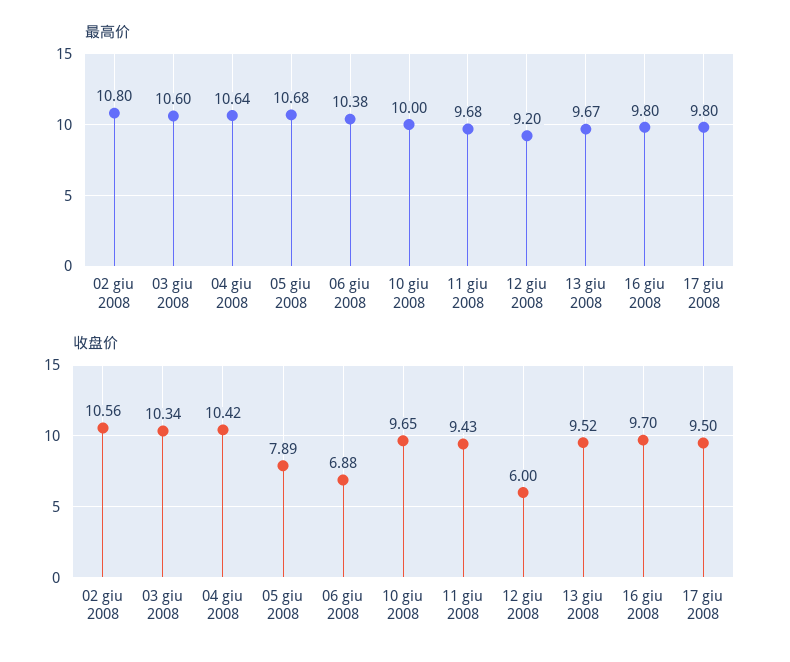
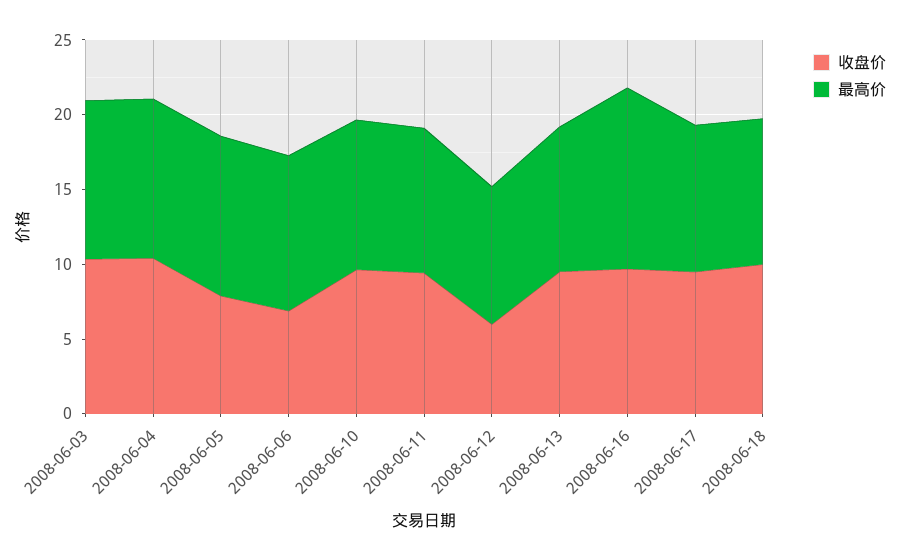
最高价, 02 giu 2008: 10.8 -> none
最高价, 16 giu 2008: 9.8 -> 12
收盘价, 02 giu 2008: 10.56 -> none
收盘价, 2008-06-18: none -> 10
最高价, 2008-06-18: none -> 10

